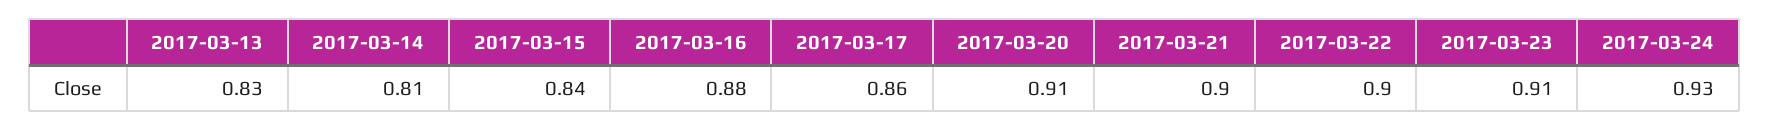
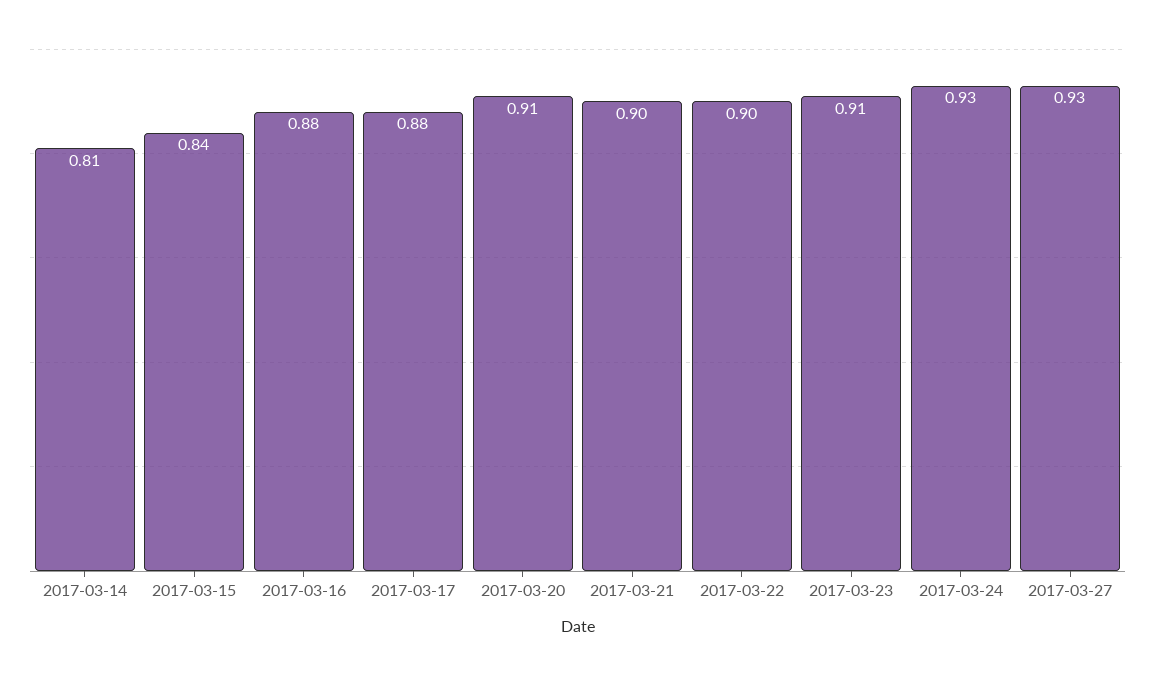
2017-03-13: 0.83 -> none
2017-03-17: 0.86 -> 0.88
2017-03-27: none -> 0.93

